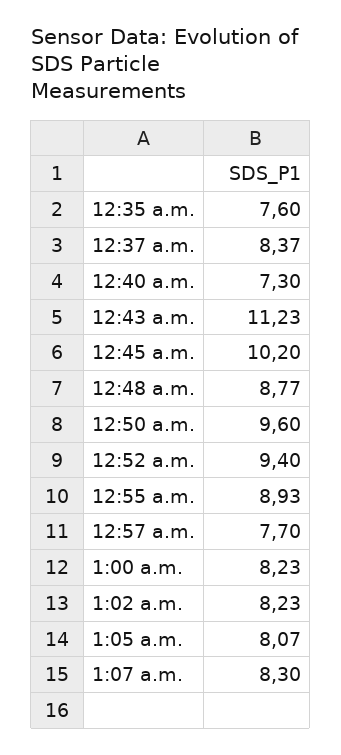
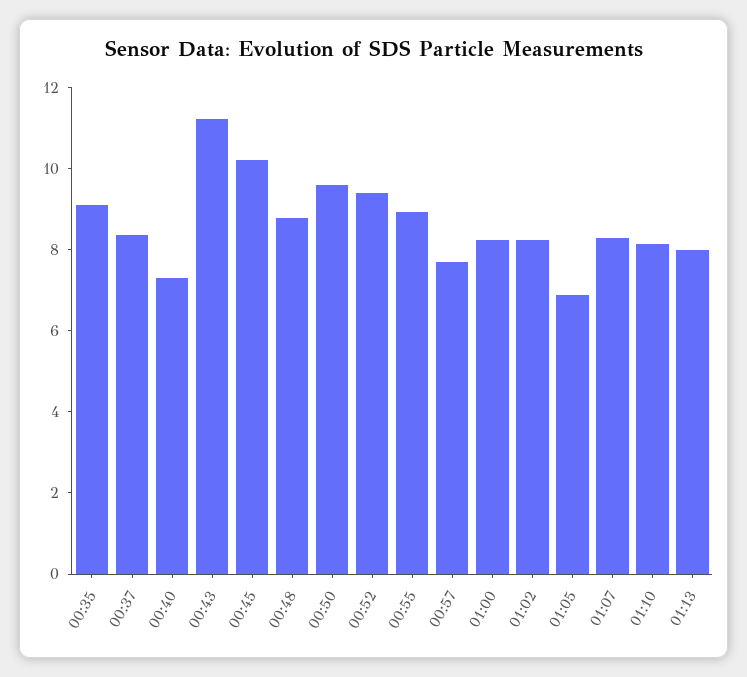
12:35 a.m.: 7.6 -> 9
1:05 a.m.: 8.07 -> 7
01:10: none -> 8
01:13: none -> 8

